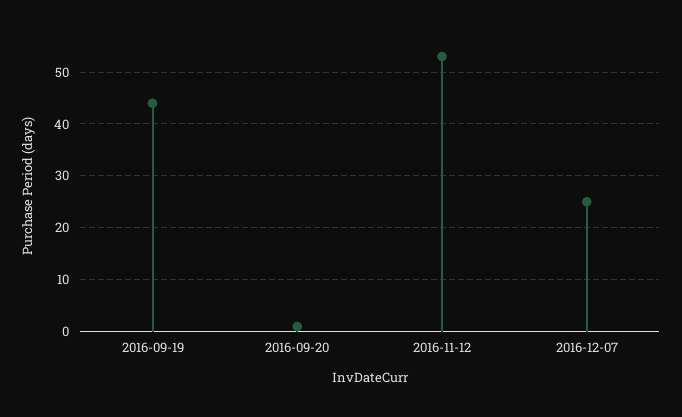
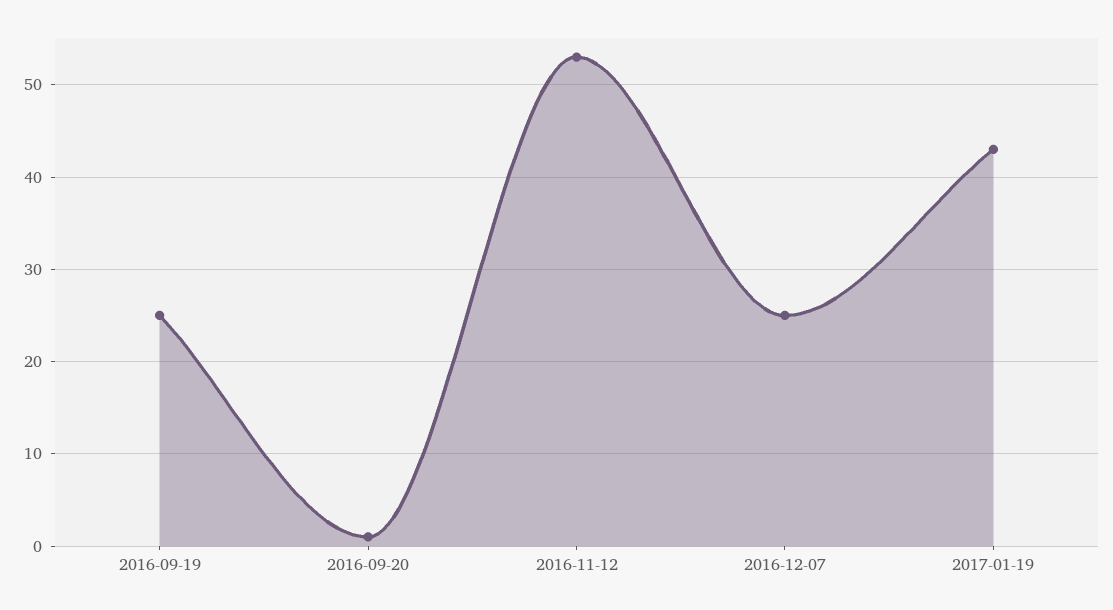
2016-09-19: 45 -> 25
2017-01-19: none -> 43

